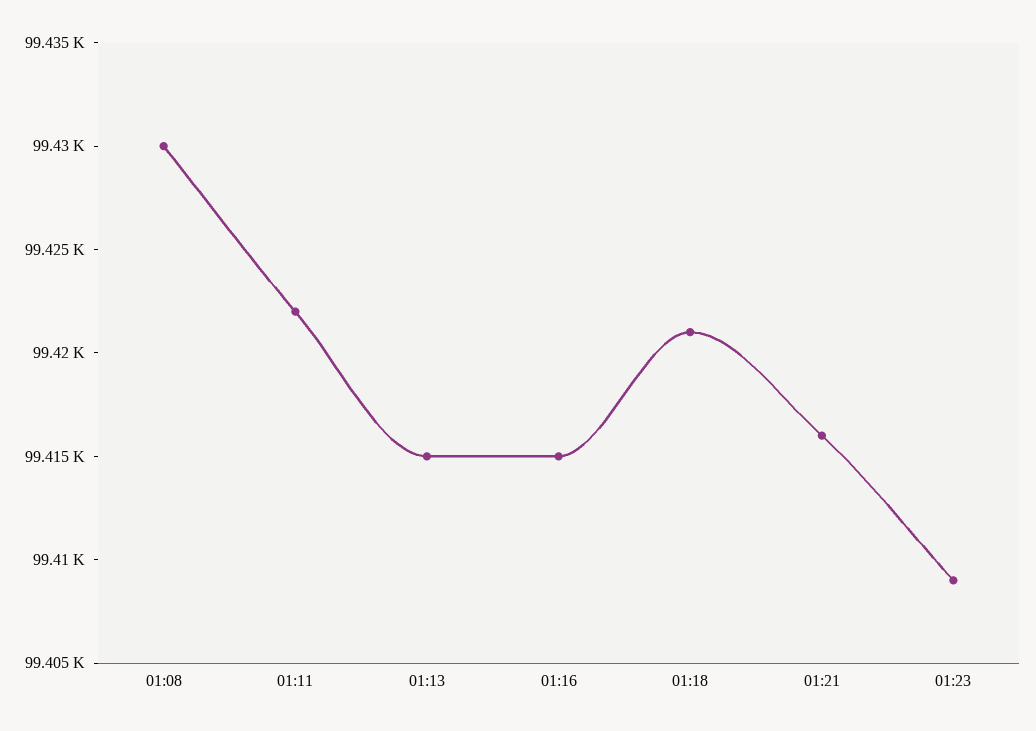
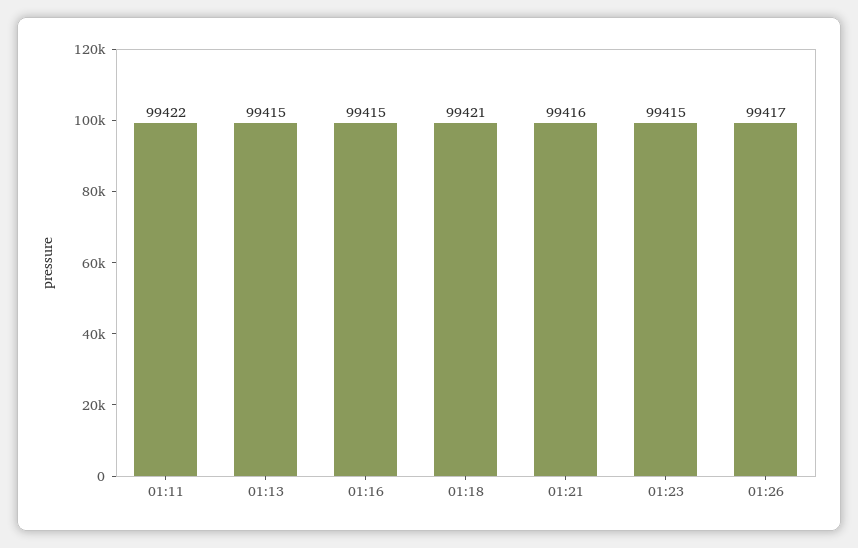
01:08: 99430 -> none
01:23: 99409 -> 99415
01:26: none -> 99417

